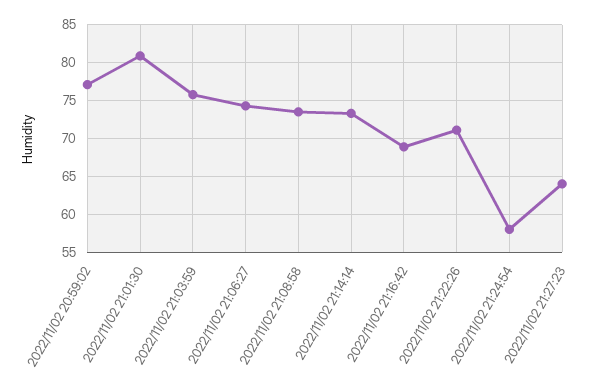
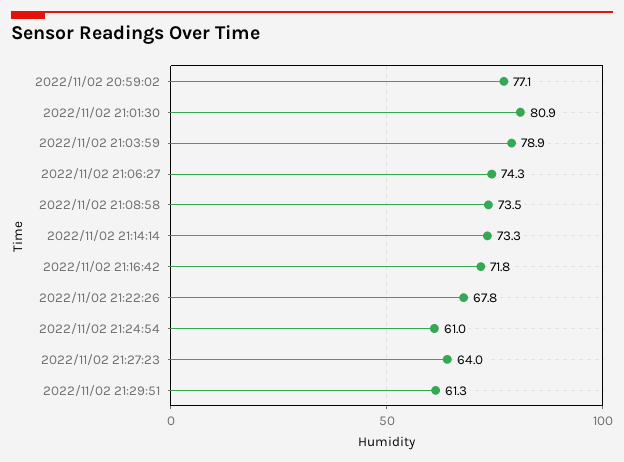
2022/11/02 21:03:59: 76 -> 78.9
2022/11/02 21:16:42: 69 -> 71.8
2022/11/02 21:22:26: 71 -> 67.8
2022/11/02 21:24:54: 58 -> 61
2022/11/02 21:29:51: none -> 61.3

